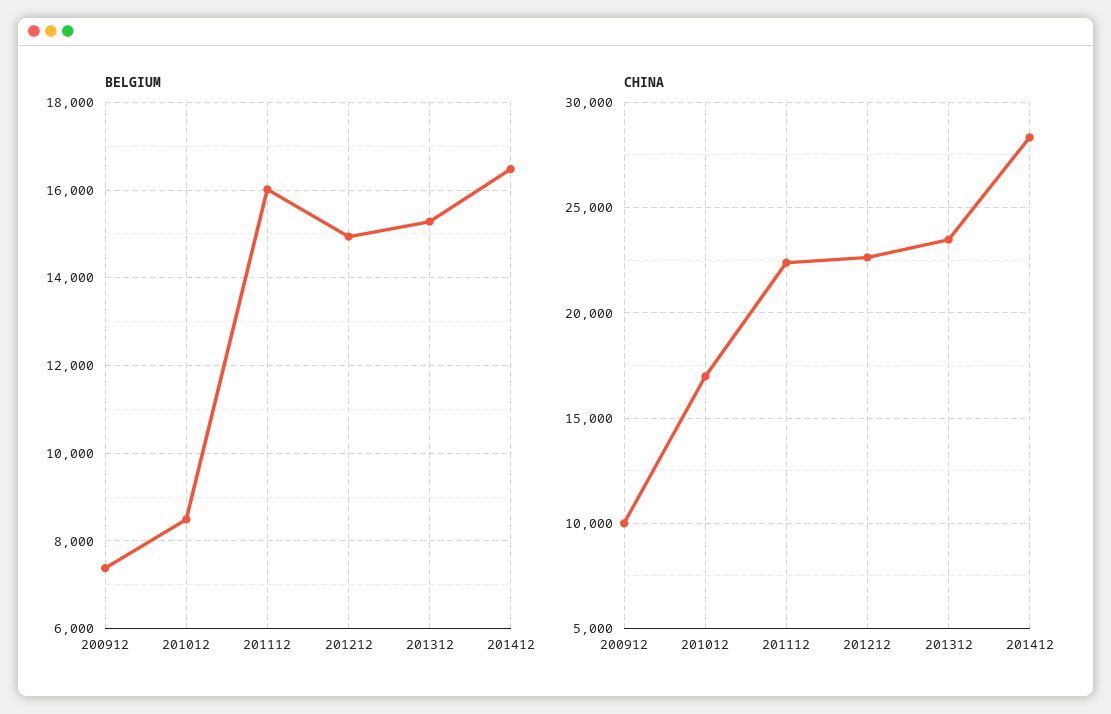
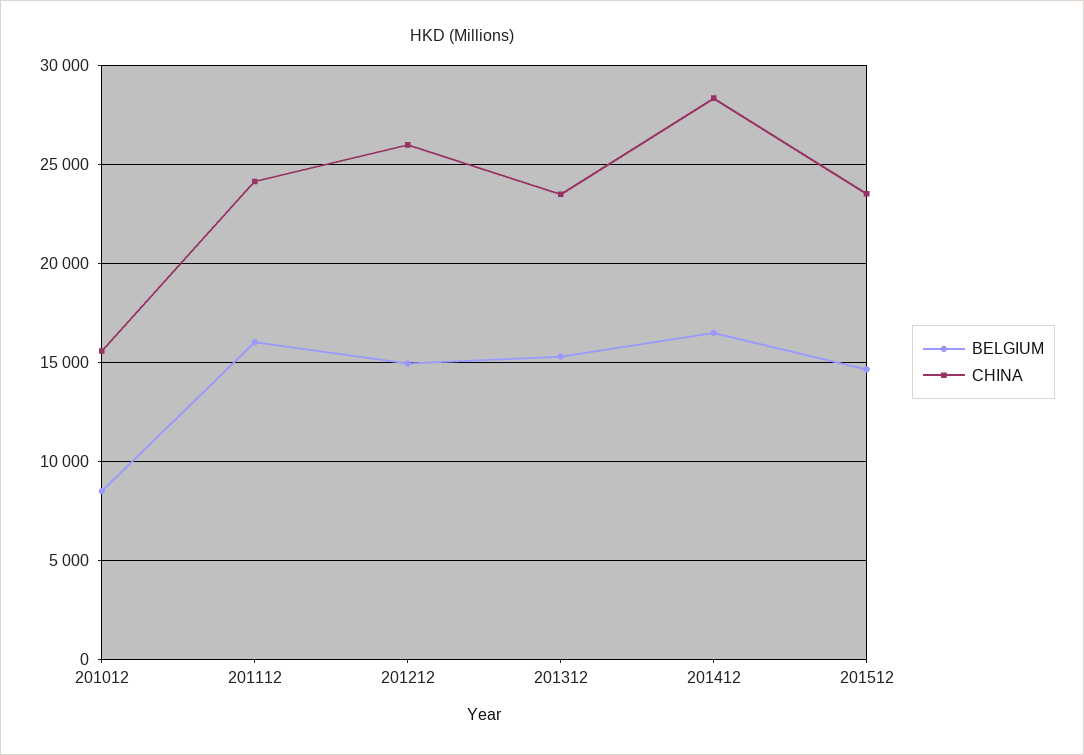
BELGIUM, 200912: 7400 -> none
CHINA, 200912: 10000 -> none
CHINA, 201012: 17000 -> 15500
CHINA, 201112: 22500 -> 24000
CHINA, 201212: 22500 -> 26000
BELGIUM, 201512: none -> 14500
CHINA, 201512: none -> 23500

